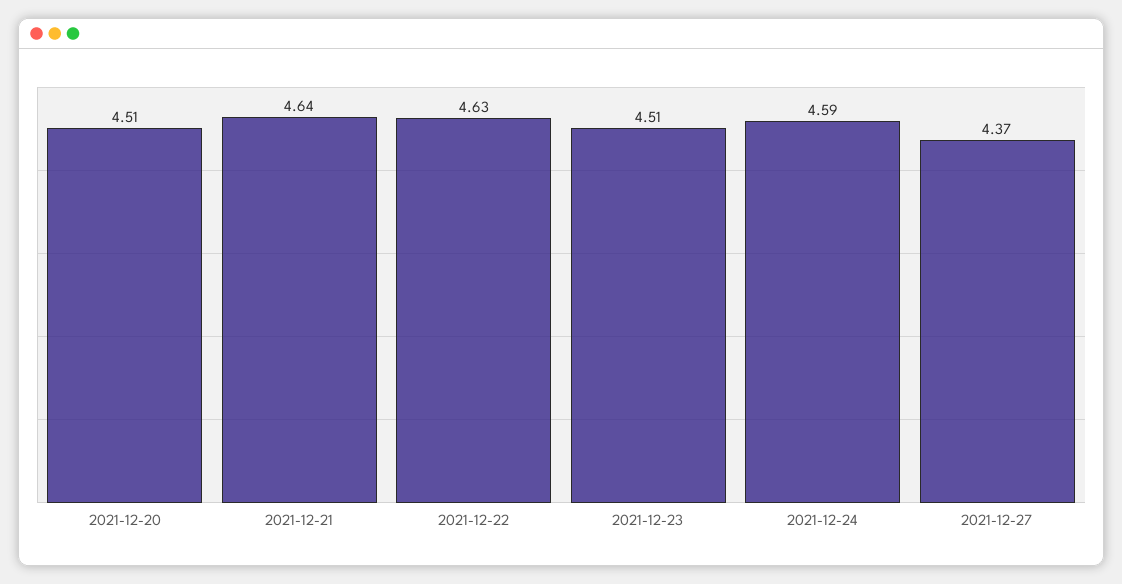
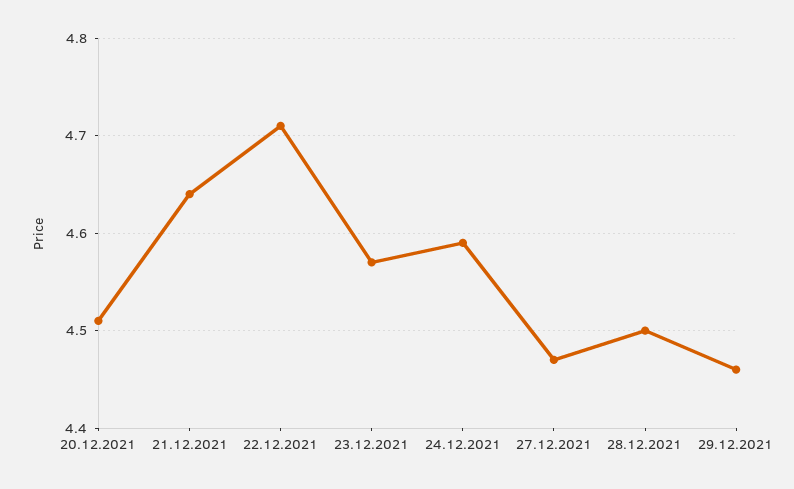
2021-12-22: 4.63 -> 4.71
2021-12-23: 4.51 -> 4.57
2021-12-27: 4.37 -> 4.47
28.12.2021: none -> 4.5
29.12.2021: none -> 4.46

